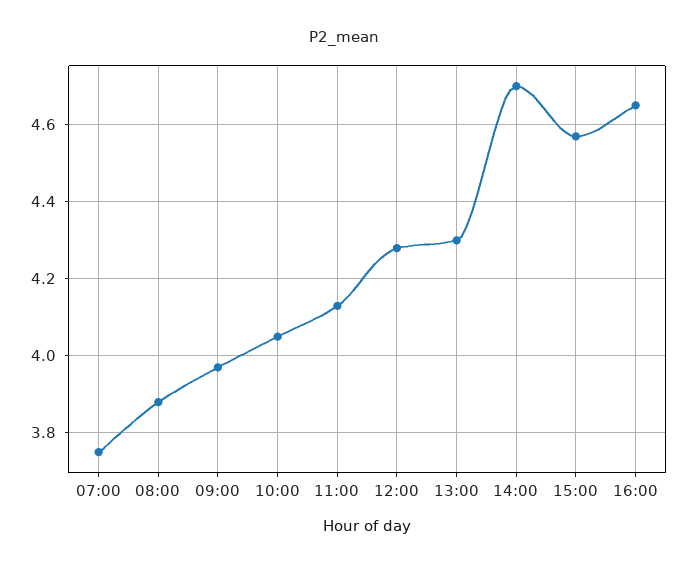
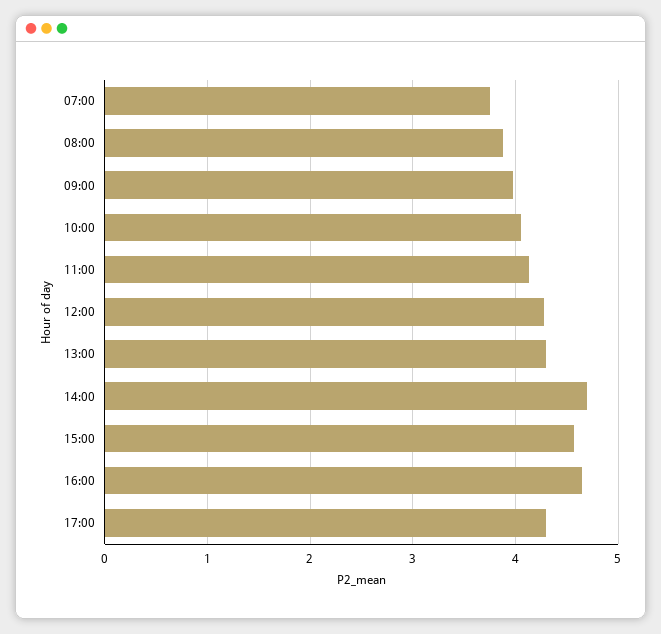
17:00: none -> 4.3

